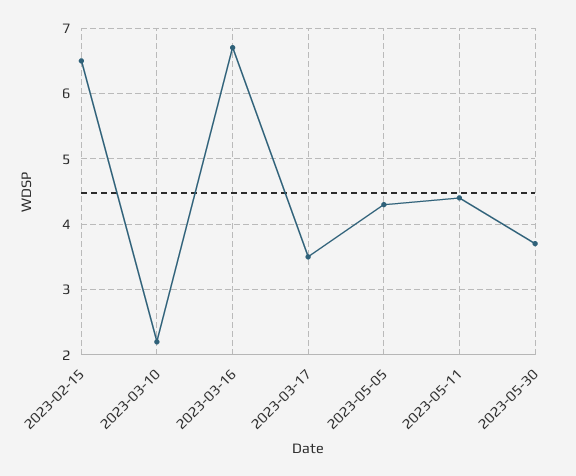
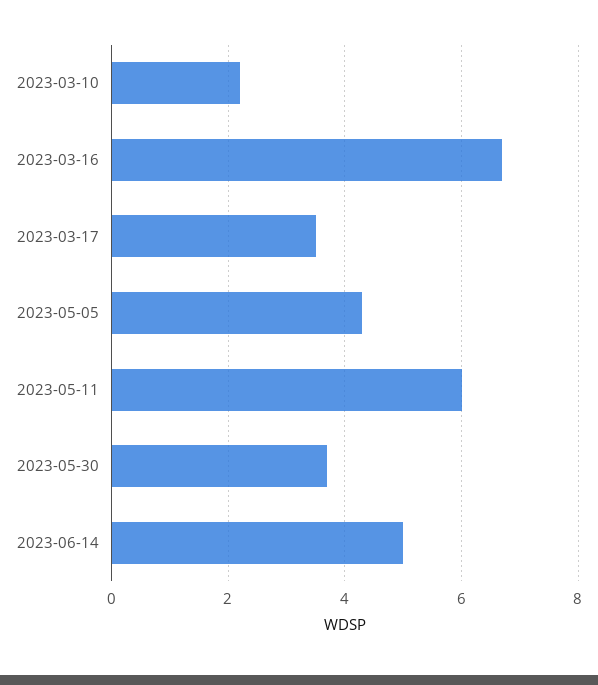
2023-02-15: 6.5 -> none
2023-05-11: 4.4 -> 6
2023-06-14: none -> 5

